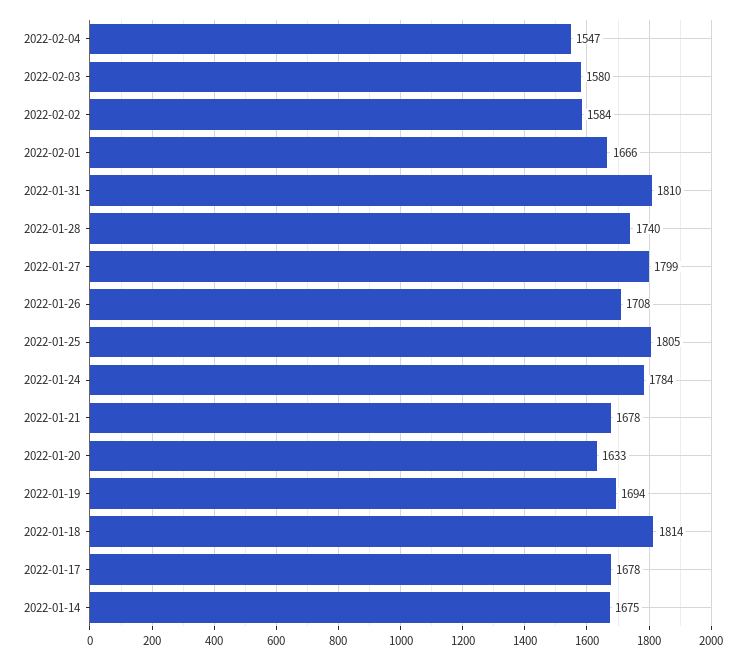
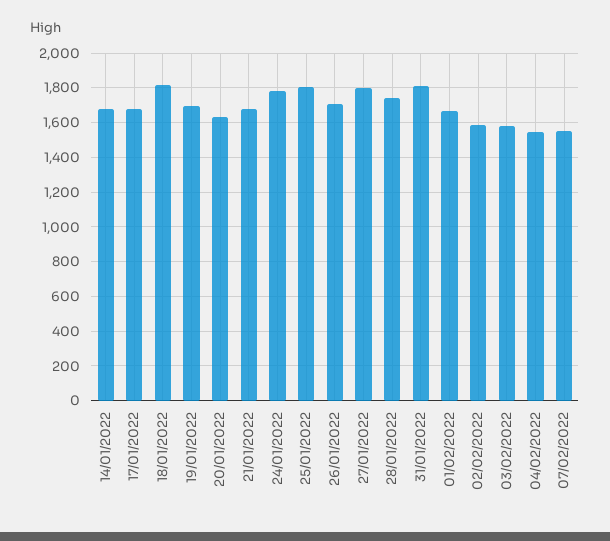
07/02/2022: none -> 1550

